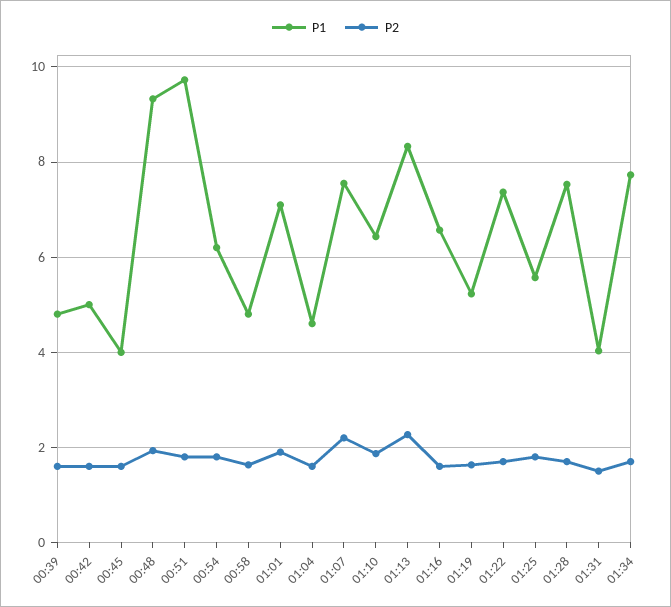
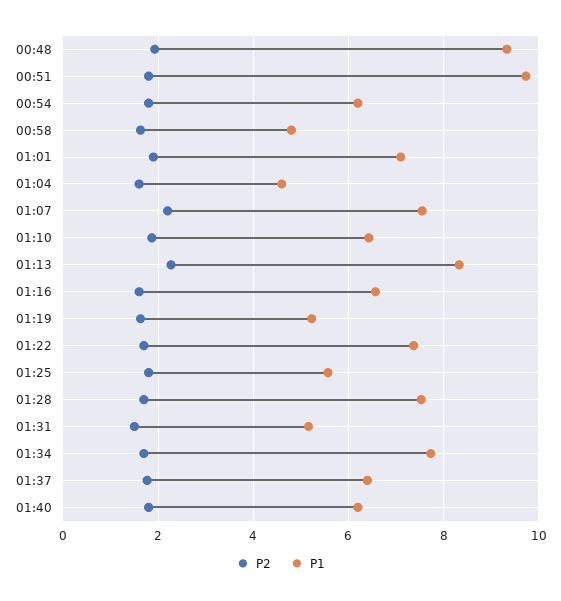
P1, 00:39: 4.8 -> none
P2, 00:39: 1.6 -> none
P1, 00:42: 5 -> none
P2, 00:42: 1.6 -> none
P1, 00:45: 4 -> none
P2, 00:45: 1.6 -> none
P1, 01:31: 4 -> 5.2
P2, 01:37: none -> 1.8
P1, 01:37: none -> 6.4
P2, 01:40: none -> 1.8
P1, 01:40: none -> 6.2

